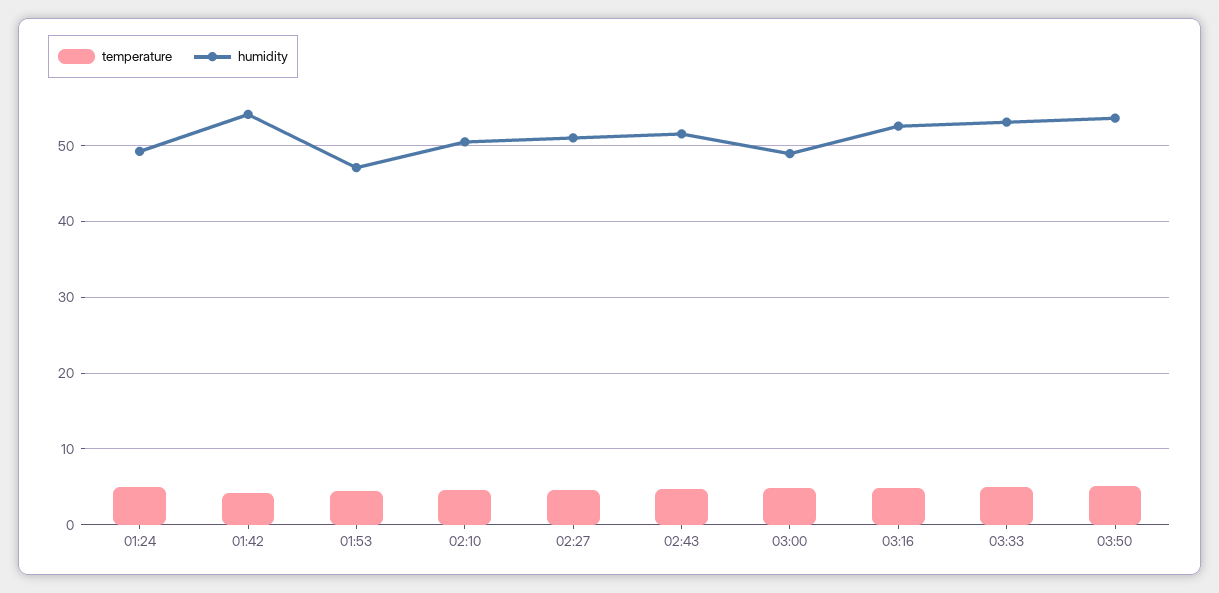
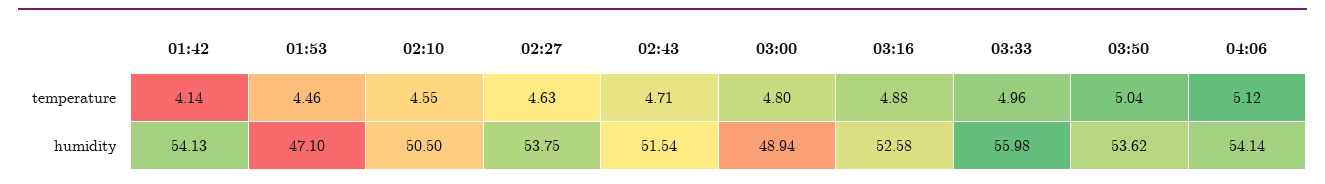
temperature, 01:24: 5 -> none
humidity, 01:24: 49 -> none
humidity, 02:27: 51 -> 53.75
humidity, 03:33: 53 -> 55.98
temperature, 04:06: none -> 5.12
humidity, 04:06: none -> 54.14

